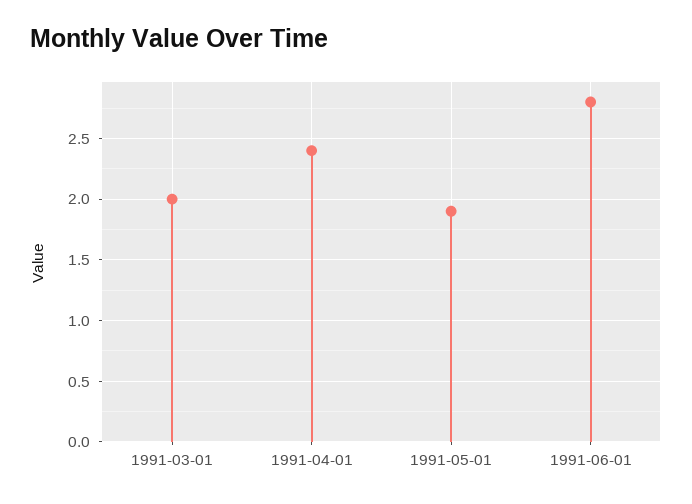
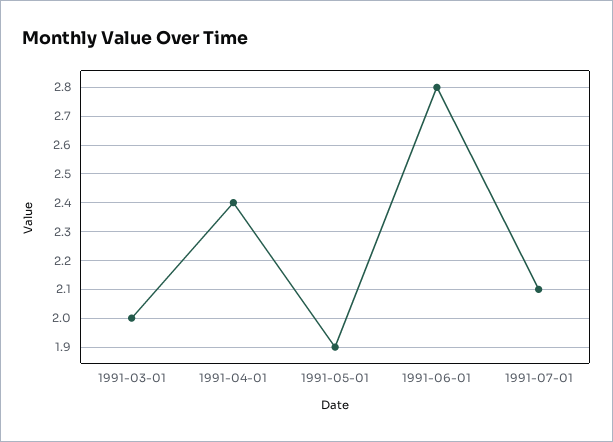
1991-07-01: none -> 2.1

